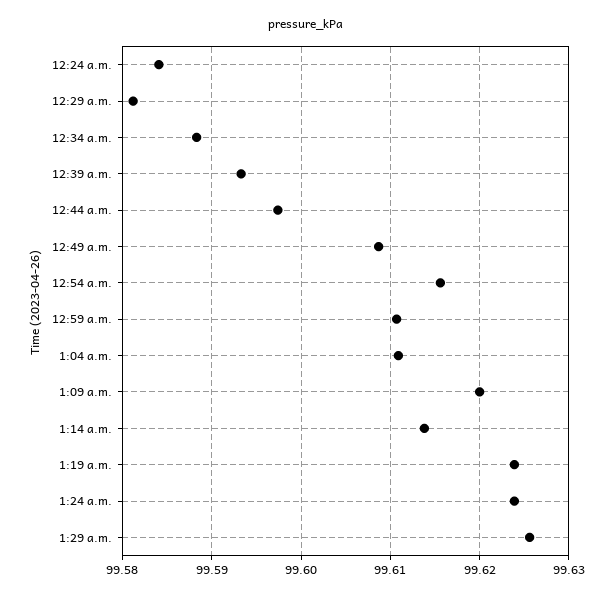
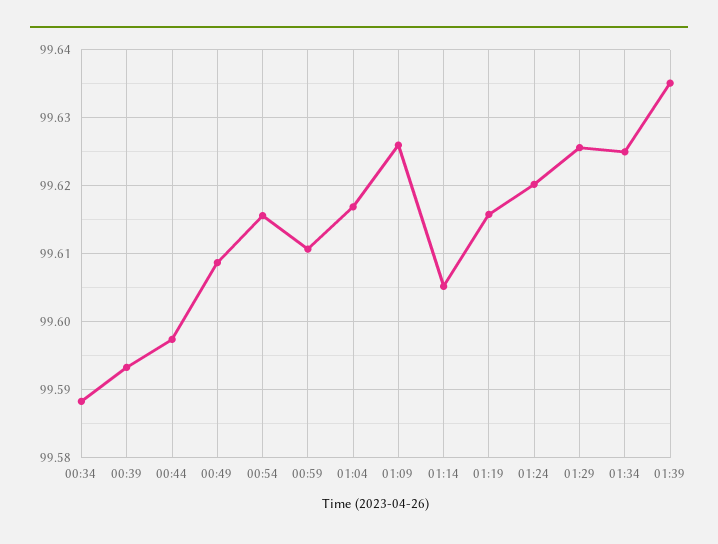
12:24 a.m.: 99.584 -> none
12:29 a.m.: 99.581 -> none
1:04 a.m.: 99.611 -> 99.617
1:09 a.m.: 99.62 -> 99.626
1:14 a.m.: 99.614 -> 99.605
1:19 a.m.: 99.624 -> 99.616
1:24 a.m.: 99.624 -> 99.62
01:34: none -> 99.625
01:39: none -> 99.635

